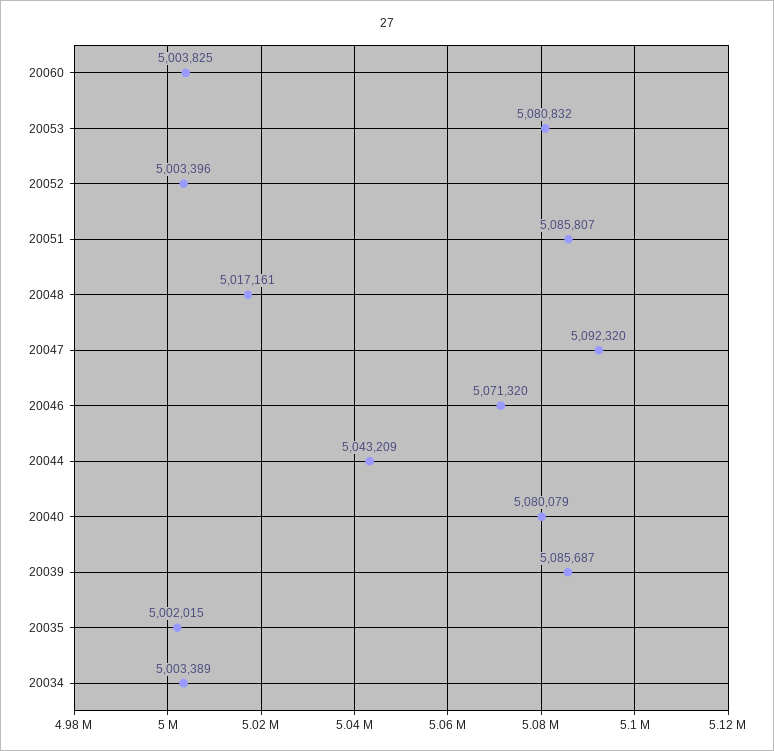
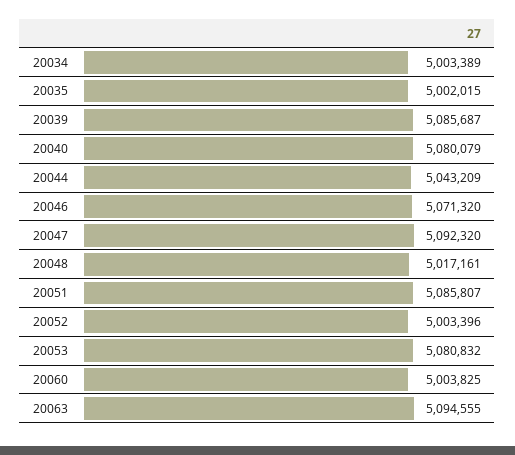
20063: none -> 5094555

